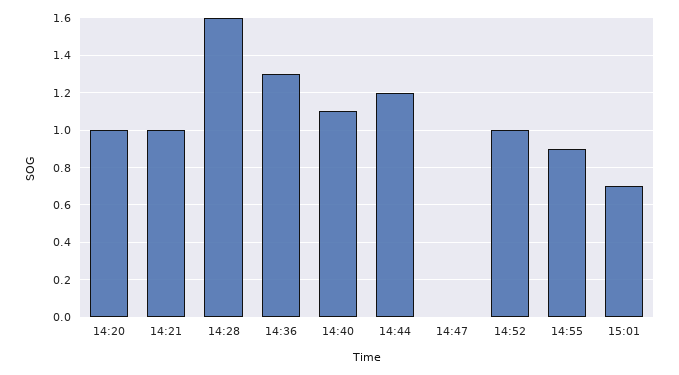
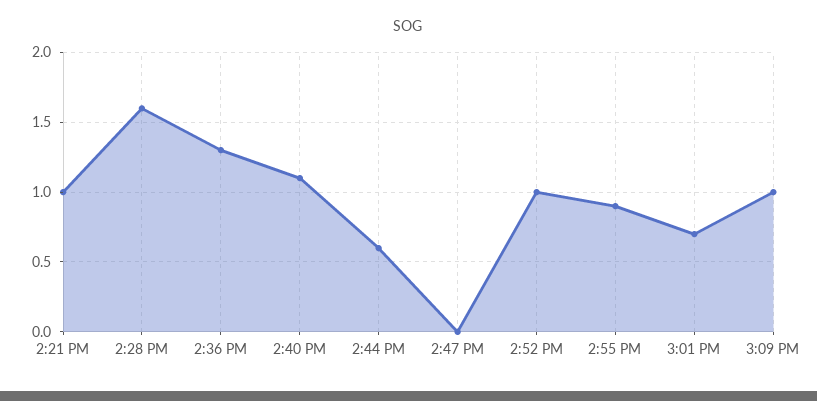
14:20: 1 -> none
14:44: 1.2 -> 0.6
3:09 PM: none -> 1

